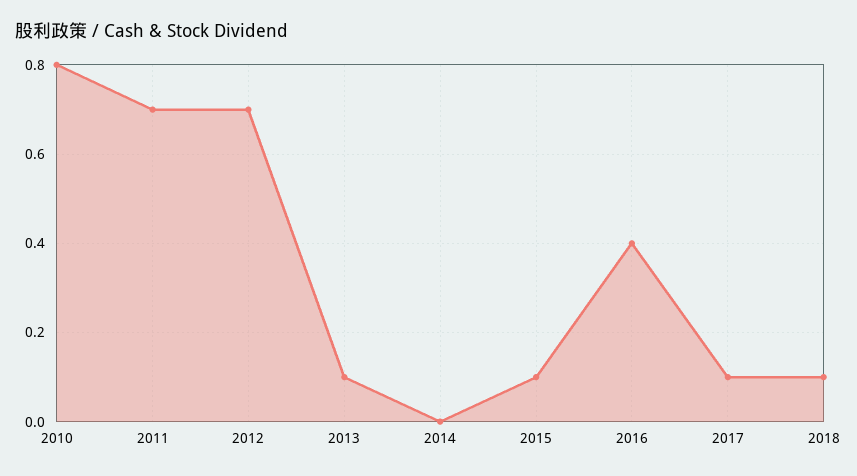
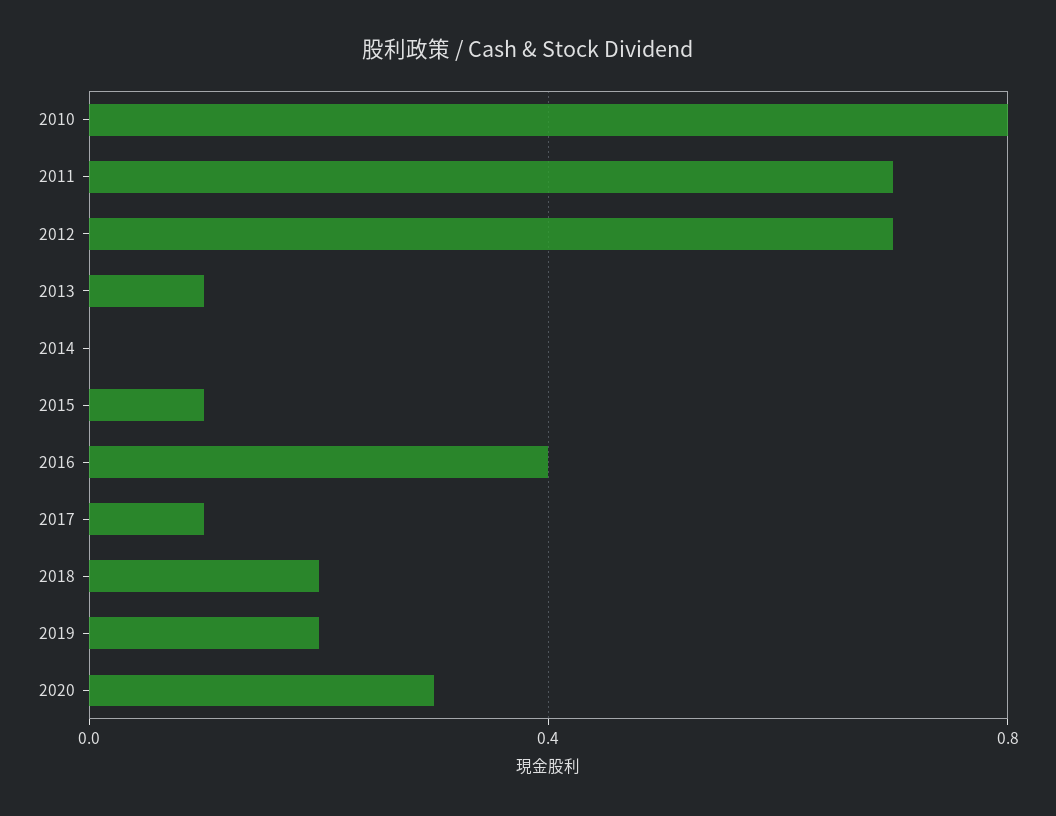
2018: 0.1 -> 0.2
2019: none -> 0.2
2020: none -> 0.3

